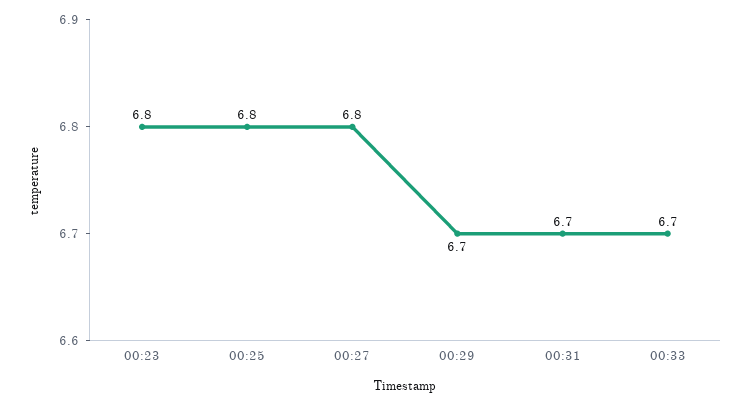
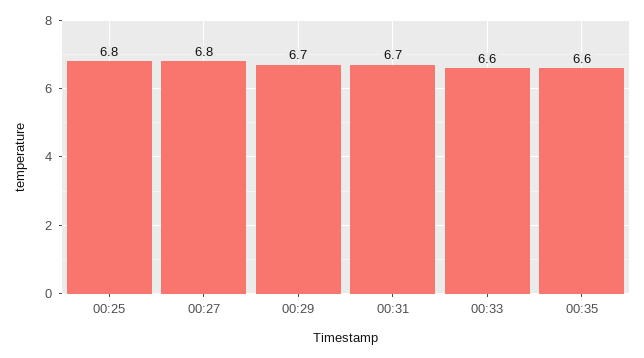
00:23: 6.8 -> none
00:33: 6.7 -> 6.6
00:35: none -> 6.6

